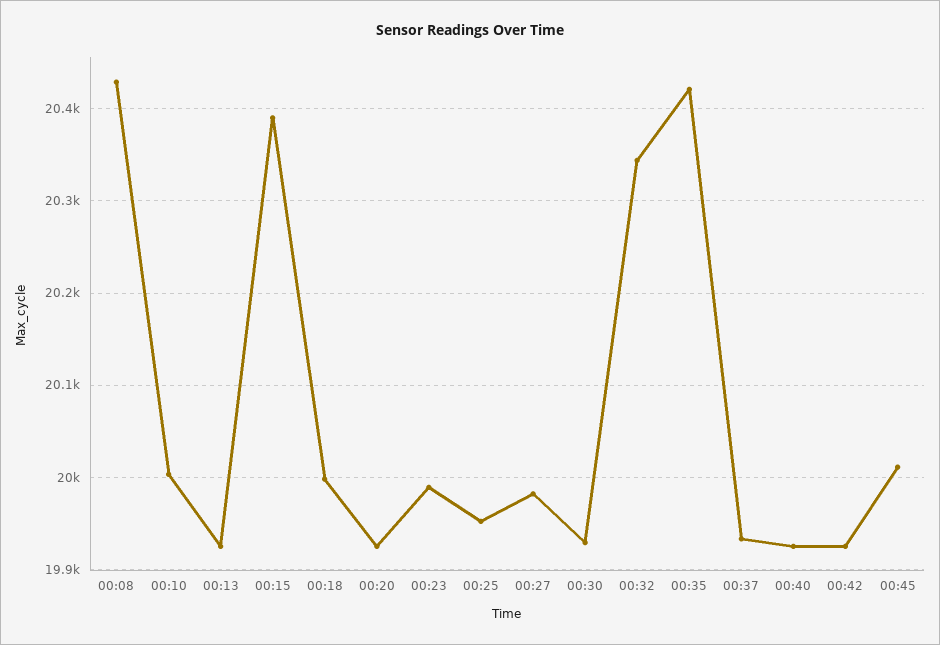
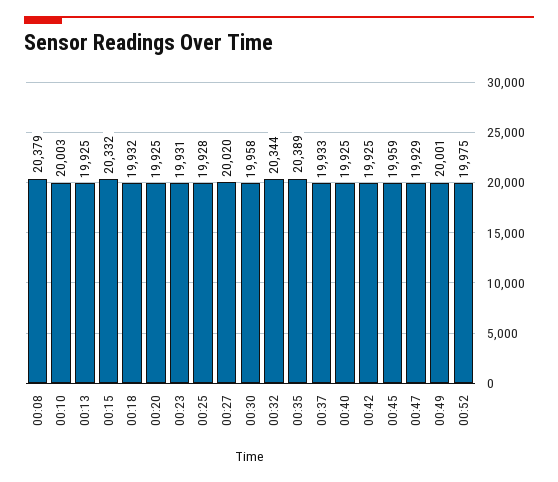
00:08: 20430 -> 20379
00:15: 20390 -> 20332
00:18: 20000 -> 19932
00:23: 19990 -> 19931
00:25: 19950 -> 19928
00:27: 19980 -> 20020
00:30: 19930 -> 19958
00:35: 20420 -> 20389
00:45: 20010 -> 19959
00:47: none -> 19929
00:49: none -> 20001
00:52: none -> 19975

